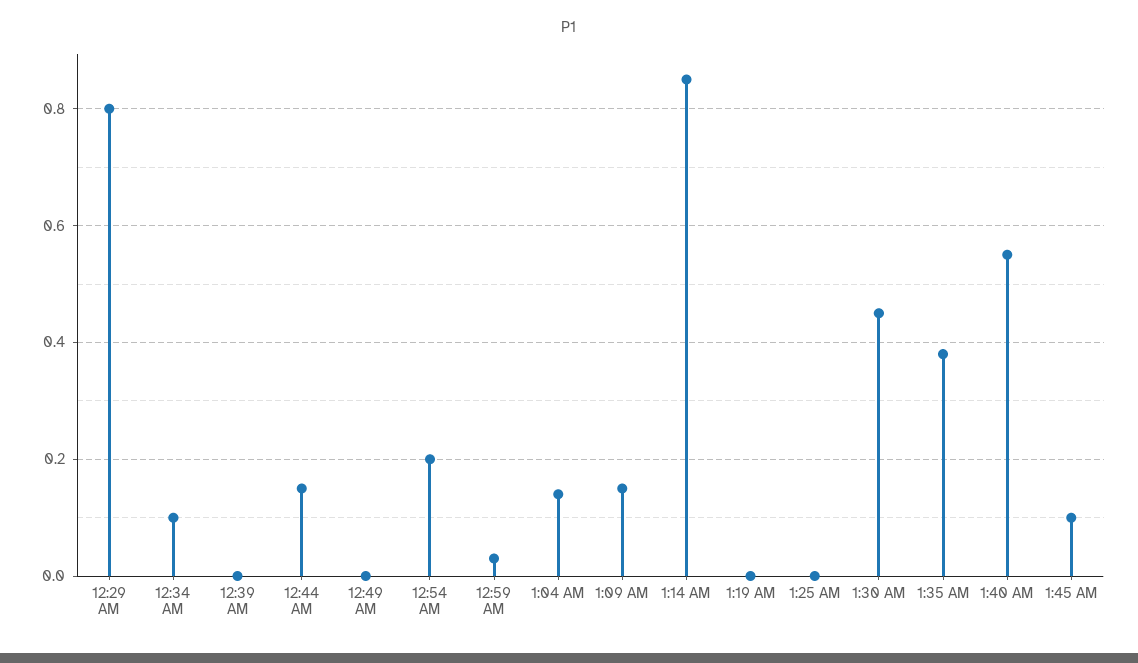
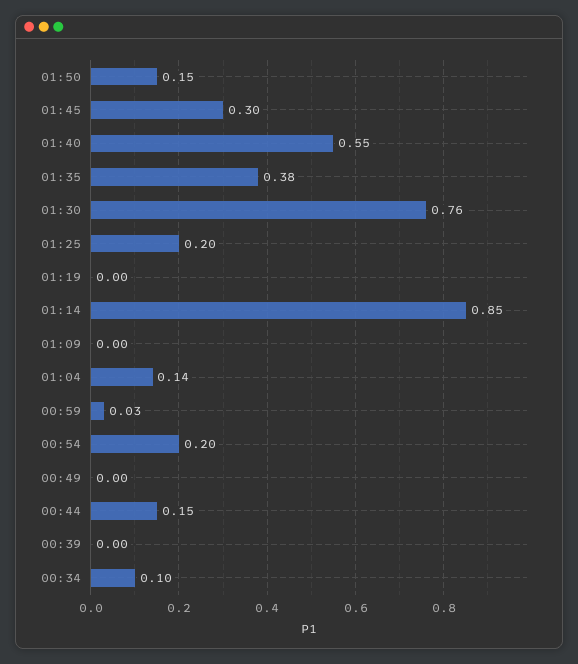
12:29 AM: 0.8 -> none
1:09 AM: 0.15 -> 0
1:25 AM: 0 -> 0.2
1:30 AM: 0.45 -> 0.76
1:45 AM: 0.1 -> 0.3
01:50: none -> 0.15

